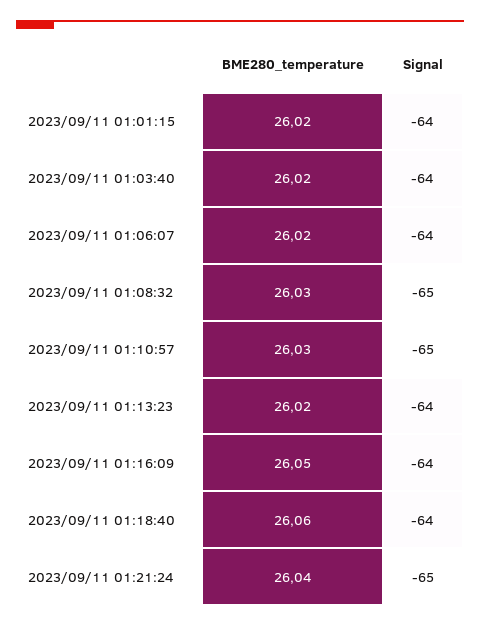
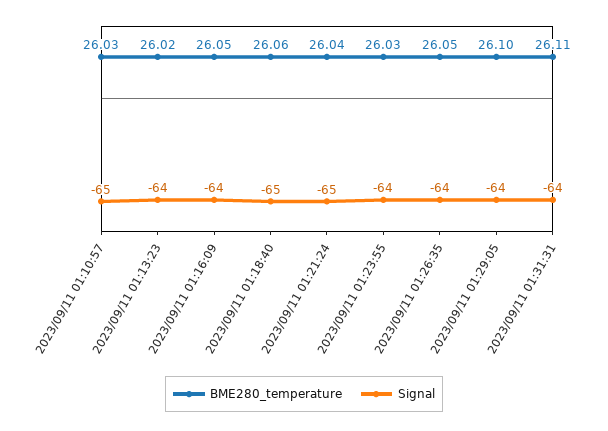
BME280_temperature, 2023/09/11 01:01:15: 26.02 -> none
Signal, 2023/09/11 01:01:15: -64 -> none
BME280_temperature, 2023/09/11 01:03:40: 26.02 -> none
Signal, 2023/09/11 01:03:40: -64 -> none
BME280_temperature, 2023/09/11 01:06:07: 26.02 -> none
Signal, 2023/09/11 01:06:07: -64 -> none
BME280_temperature, 2023/09/11 01:08:32: 26.03 -> none
Signal, 2023/09/11 01:08:32: -65 -> none
Signal, 2023/09/11 01:18:40: -64 -> -65
BME280_temperature, 2023/09/11 01:23:55: none -> 26.03
Signal, 2023/09/11 01:23:55: none -> -64
BME280_temperature, 2023/09/11 01:26:35: none -> 26.05
Signal, 2023/09/11 01:26:35: none -> -64
BME280_temperature, 2023/09/11 01:29:05: none -> 26.1
Signal, 2023/09/11 01:29:05: none -> -64
BME280_temperature, 2023/09/11 01:31:31: none -> 26.11
Signal, 2023/09/11 01:31:31: none -> -64

